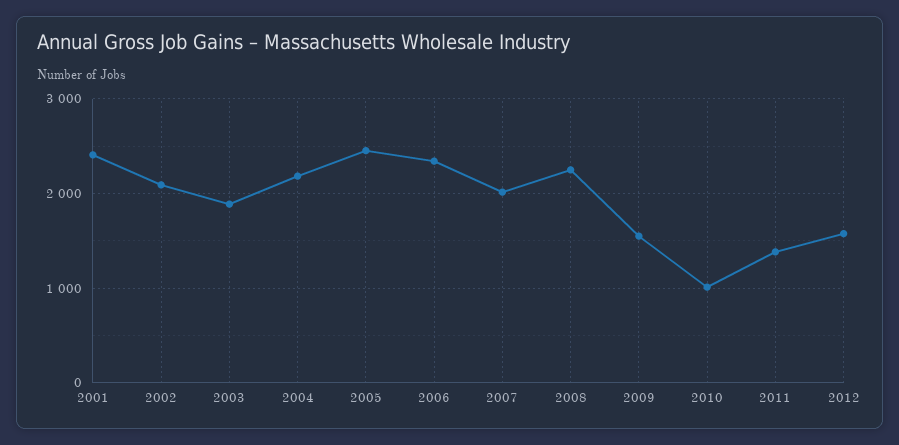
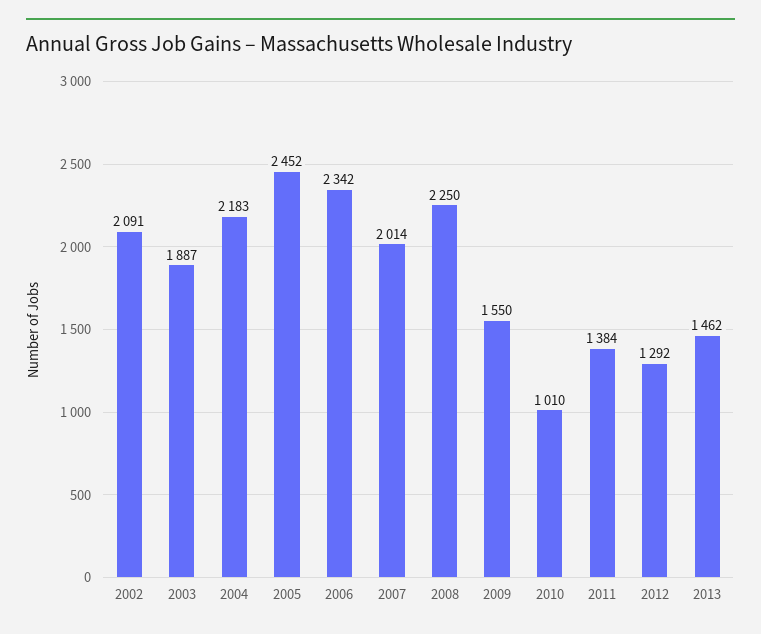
2001: 2400 -> none
2012: 1600 -> 1292
2013: none -> 1462

